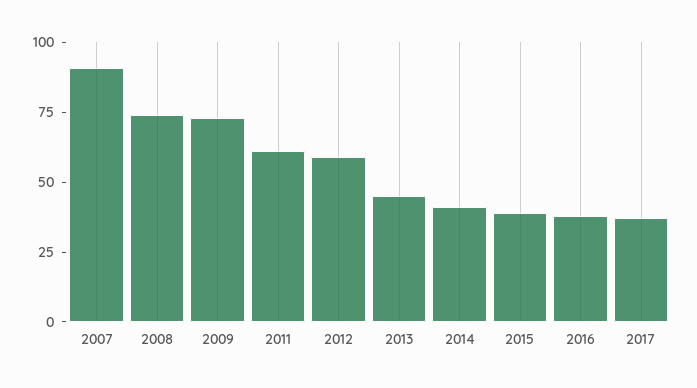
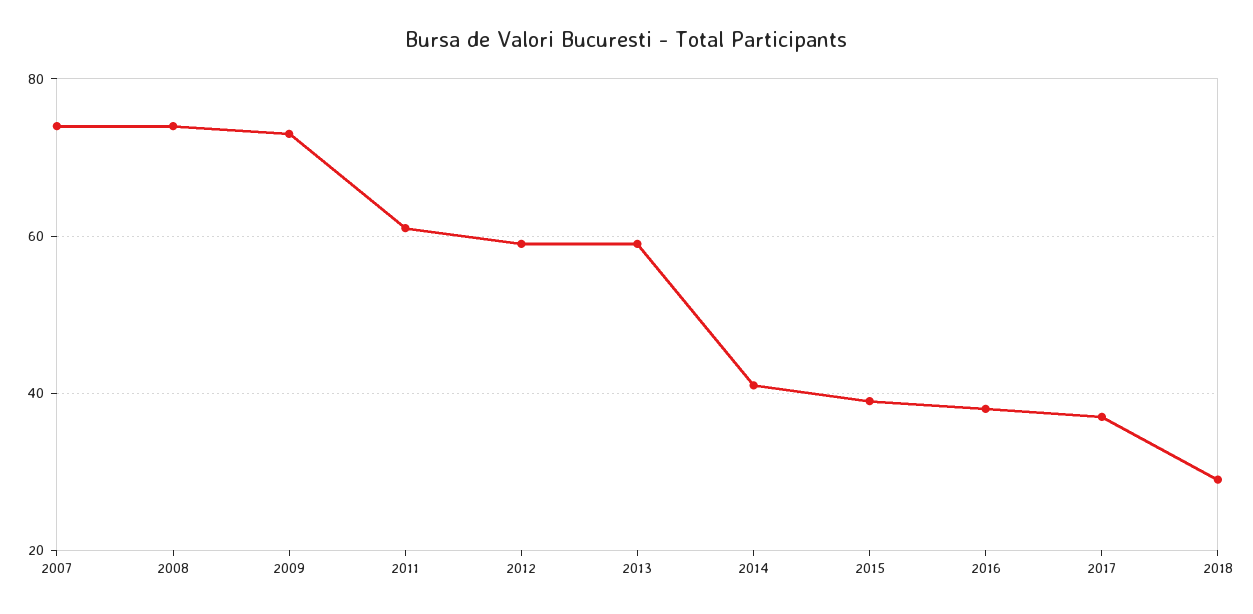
2007: 90 -> 75
2013: 45 -> 60
2018: none -> 30

